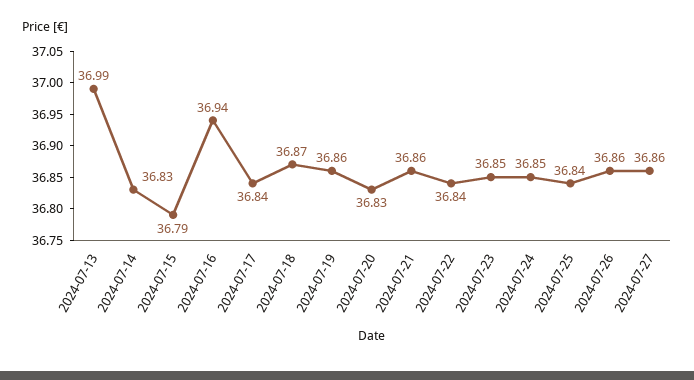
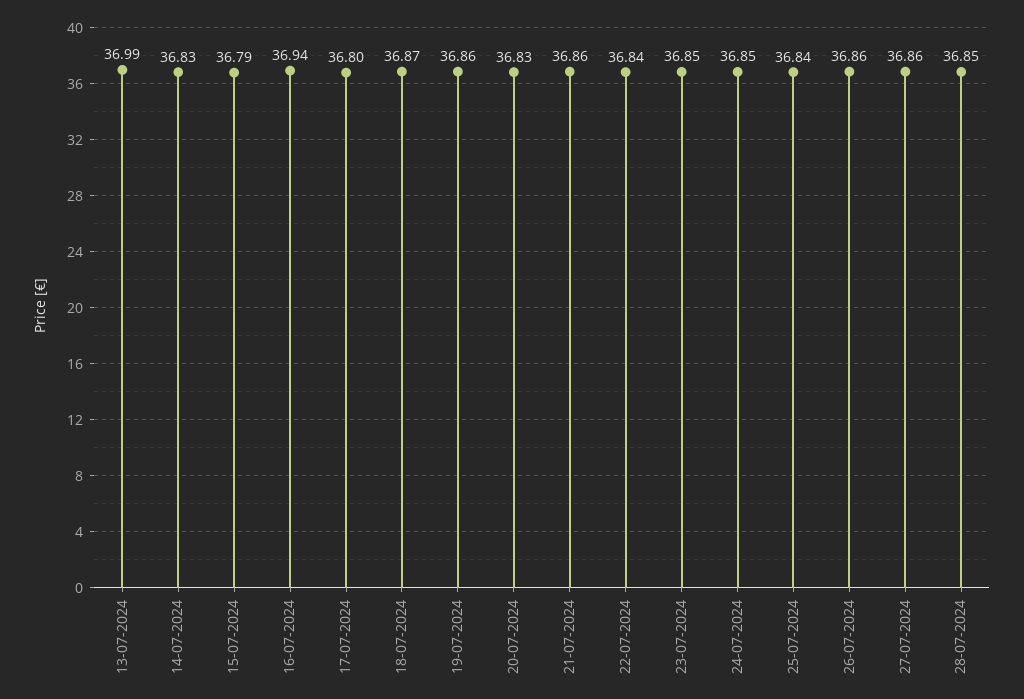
2024-07-17: 36.84 -> 36.8
28-07-2024: none -> 36.85

